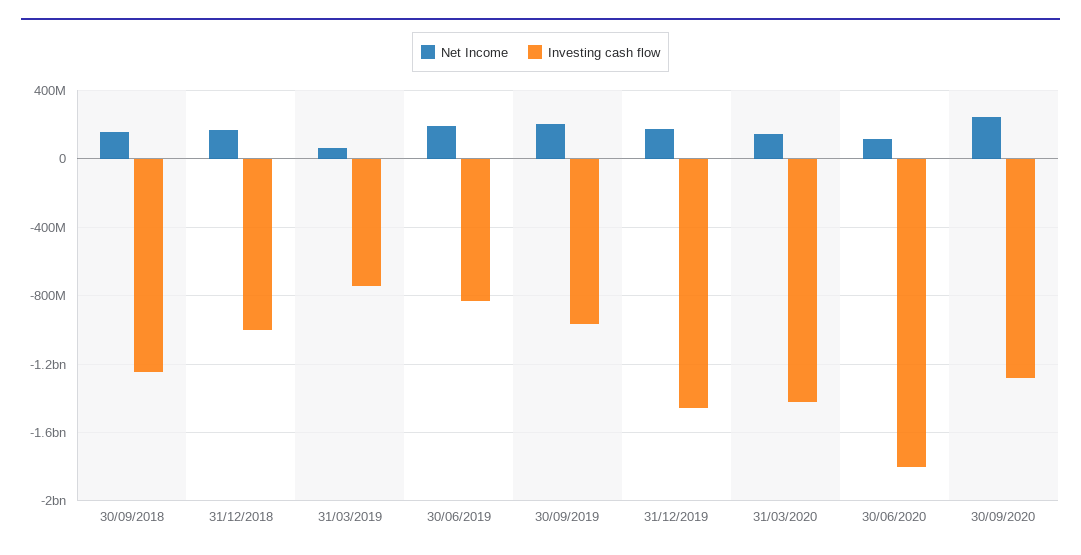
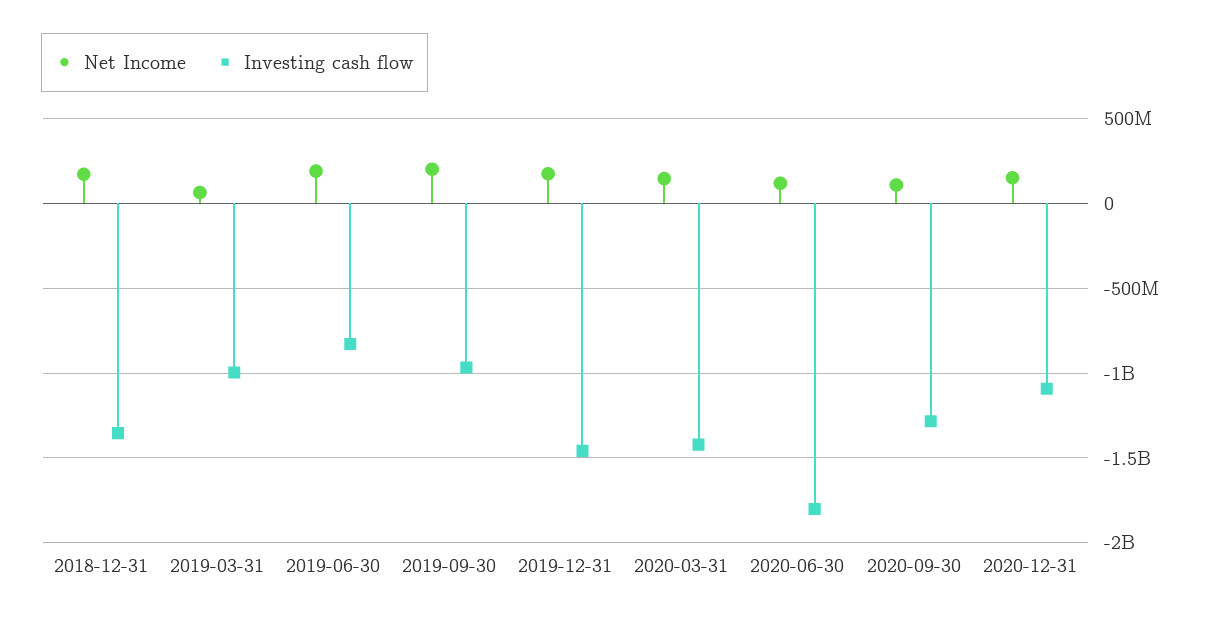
Net Income, 30/09/2018: 150000000 -> none
Investing cash flow, 30/09/2018: -1250000000 -> none
Investing cash flow, 31/12/2018: -1000000000 -> -1350000000
Investing cash flow, 31/03/2019: -750000000 -> -1000000000
Net Income, 30/09/2020: 250000000 -> 100000000
Net Income, 2020-12-31: none -> 150000000
Investing cash flow, 2020-12-31: none -> -1100000000

